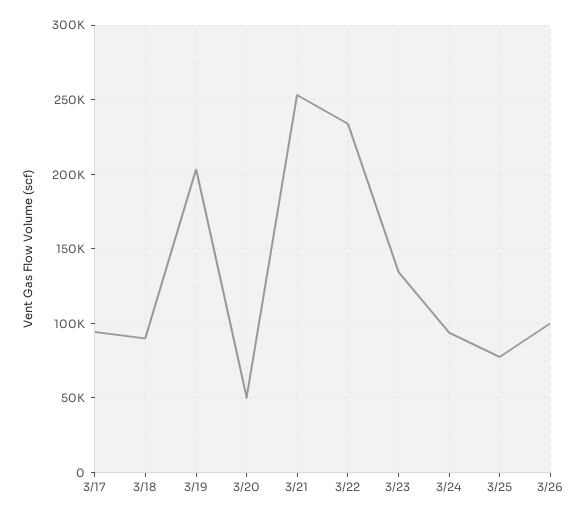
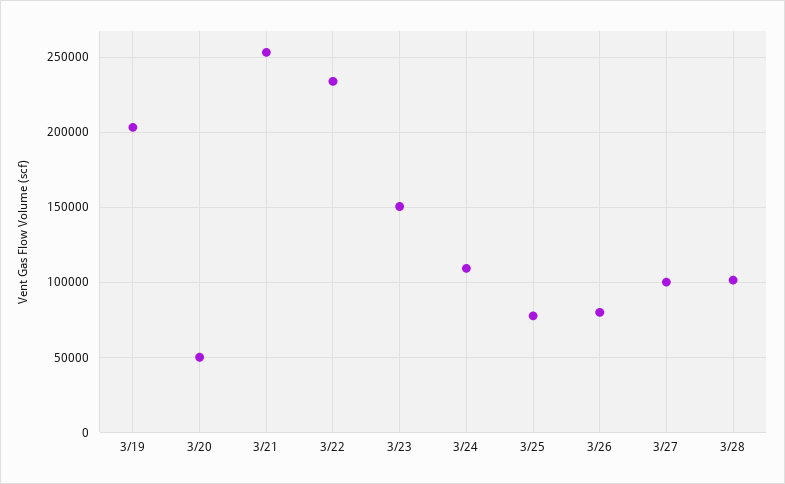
3/17: 95000 -> none
3/18: 90000 -> none
3/23: 135000 -> 150000
3/24: 95000 -> 110000
3/26: 100000 -> 80000
3/27: none -> 100000
3/28: none -> 100000

